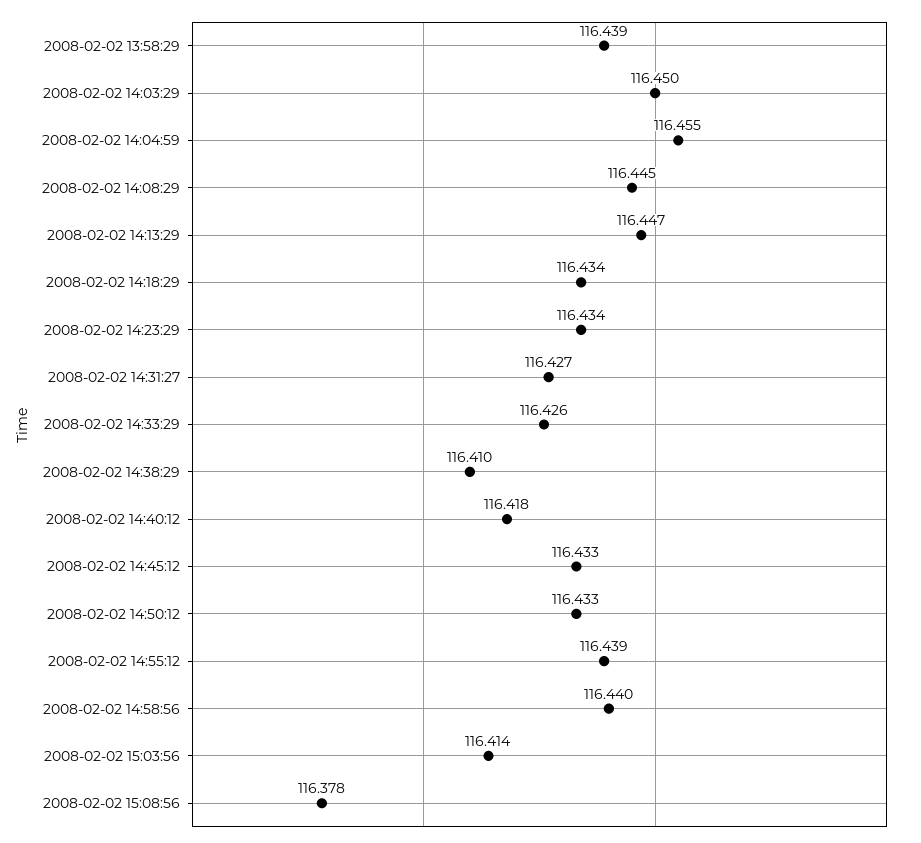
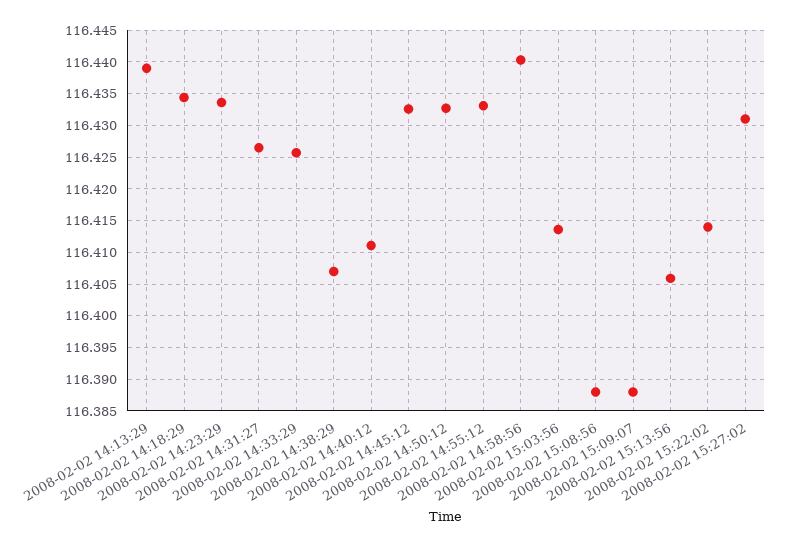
2008-02-02 13:58:29: 116.439 -> none
2008-02-02 14:03:29: 116.45 -> none
2008-02-02 14:04:59: 116.455 -> none
2008-02-02 14:08:29: 116.445 -> none
2008-02-02 14:13:29: 116.447 -> 116.439
2008-02-02 14:38:29: 116.41 -> 116.407
2008-02-02 14:40:12: 116.418 -> 116.411
2008-02-02 14:55:12: 116.439 -> 116.433
2008-02-02 15:08:56: 116.378 -> 116.388
2008-02-02 15:09:07: none -> 116.388
2008-02-02 15:13:56: none -> 116.406
2008-02-02 15:22:02: none -> 116.414
2008-02-02 15:27:02: none -> 116.431

